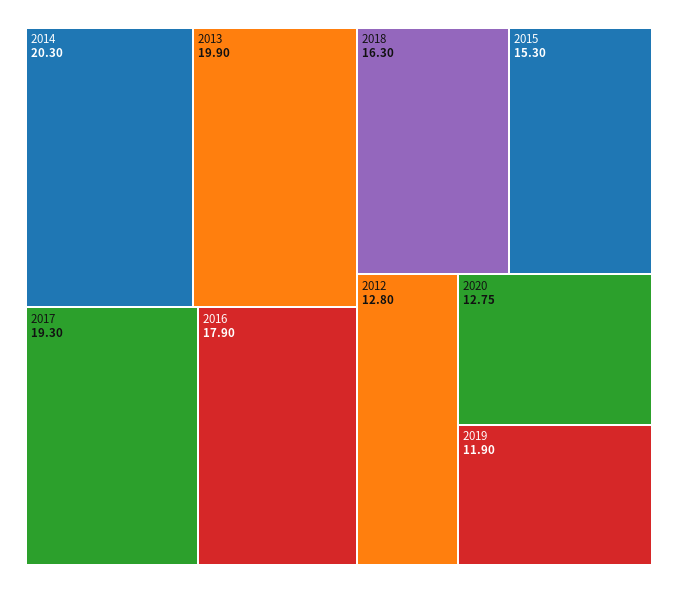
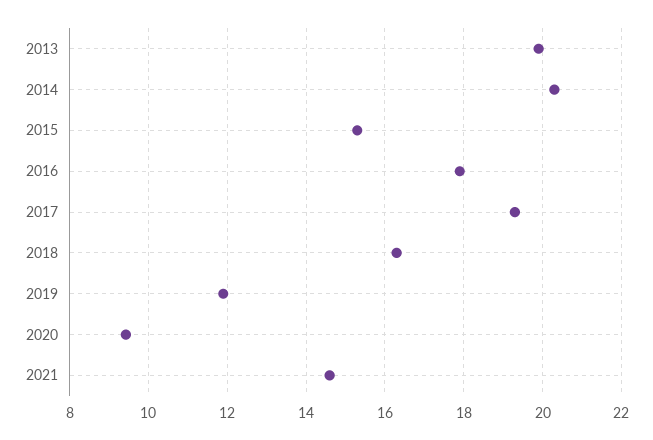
2012: 12.8 -> none
2020: 12.75 -> 9.4
2021: none -> 14.6

